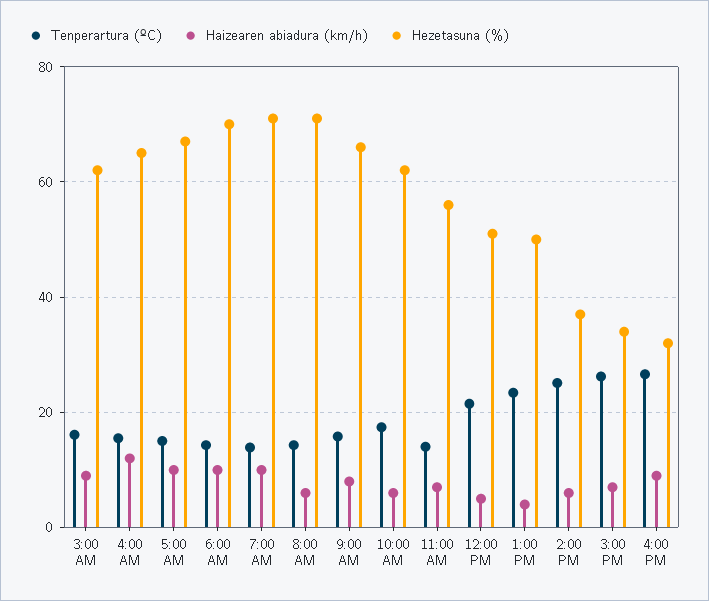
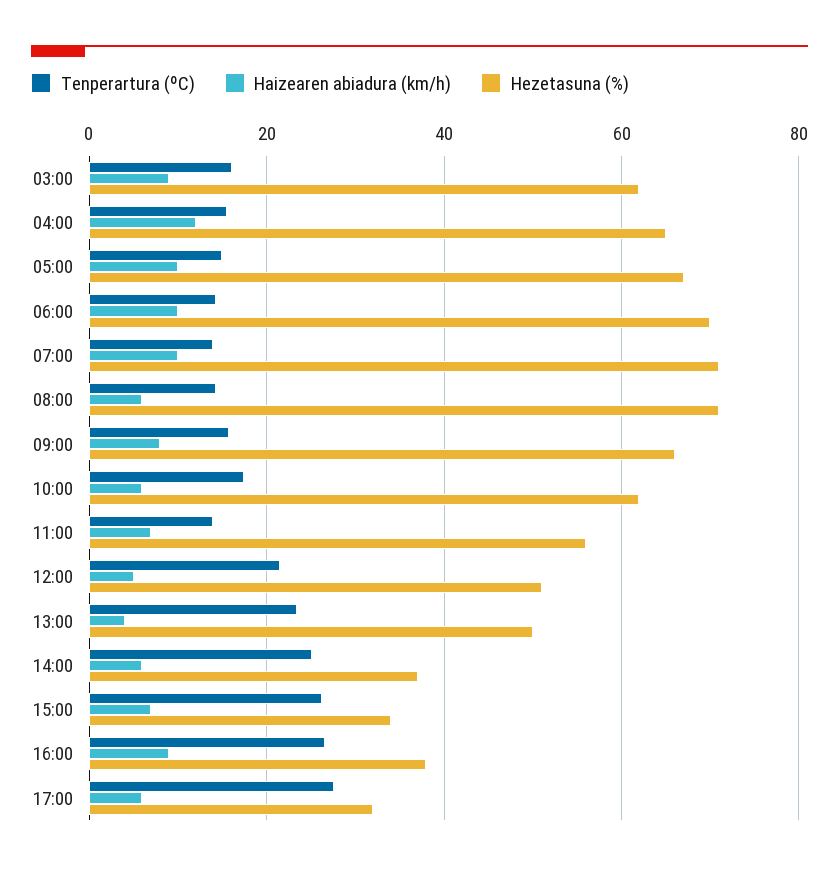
Hezetasuna (%), 4:00 PM: 32 -> 38
Tenperartura (ºC), 17:00: none -> 28
Haizearen abiadura (km/h), 17:00: none -> 6
Hezetasuna (%), 17:00: none -> 32

